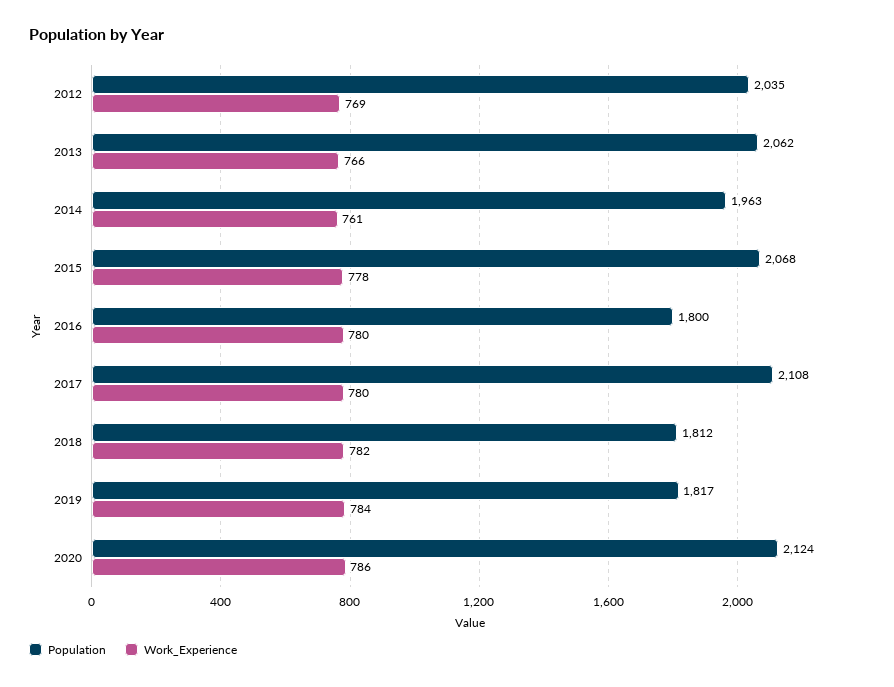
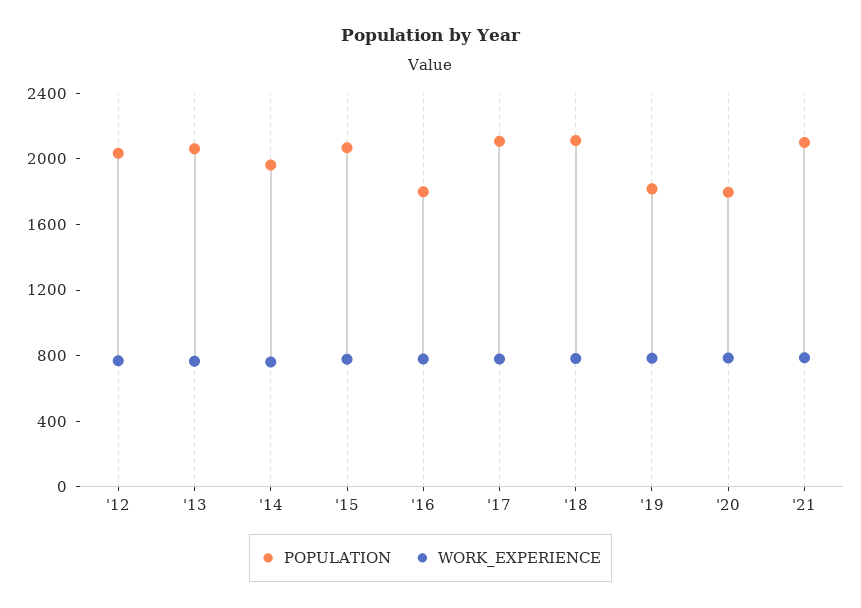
Population, 2018: 1812 -> 2100
Population, 2020: 2124 -> 1800
Population, '21: none -> 2100
Work_Experience, '21: none -> 800

